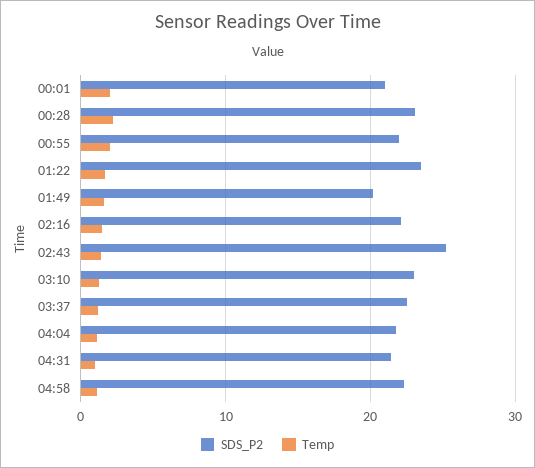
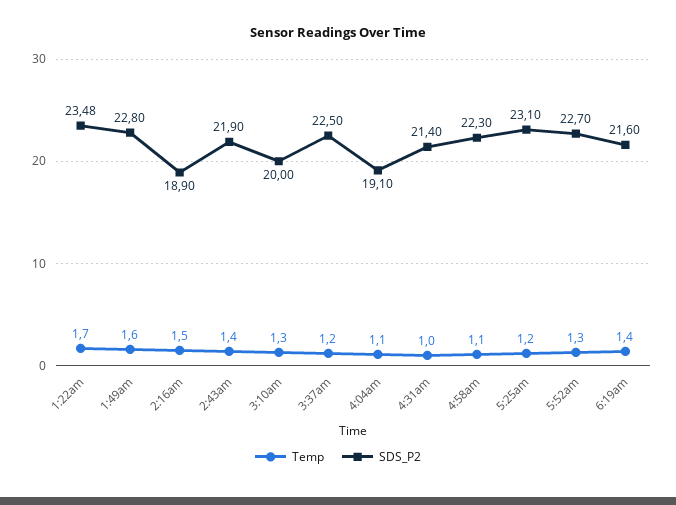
SDS_P2, 00:01: 21 -> none
Temp, 00:01: 2 -> none
SDS_P2, 00:28: 23 -> none
Temp, 00:28: 2 -> none
SDS_P2, 00:55: 22 -> none
Temp, 00:55: 2 -> none
SDS_P2, 01:49: 20 -> 22.8
SDS_P2, 02:16: 22 -> 18.9
SDS_P2, 02:43: 25 -> 21.9
SDS_P2, 03:10: 23 -> 20
SDS_P2, 04:04: 22 -> 19.1
Temp, 5:25am: none -> 1.2
SDS_P2, 5:25am: none -> 23.1
Temp, 5:52am: none -> 1.3
SDS_P2, 5:52am: none -> 22.7
Temp, 6:19am: none -> 1.4
SDS_P2, 6:19am: none -> 21.6

